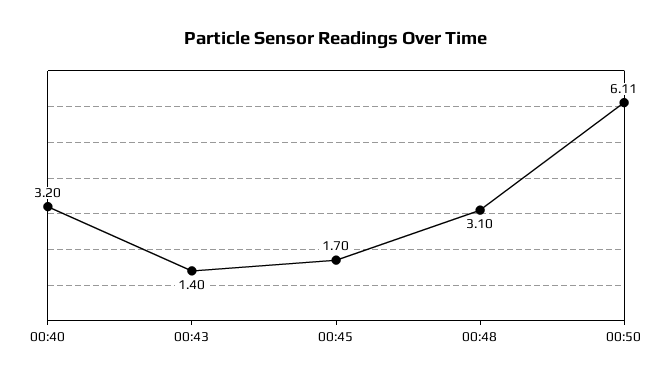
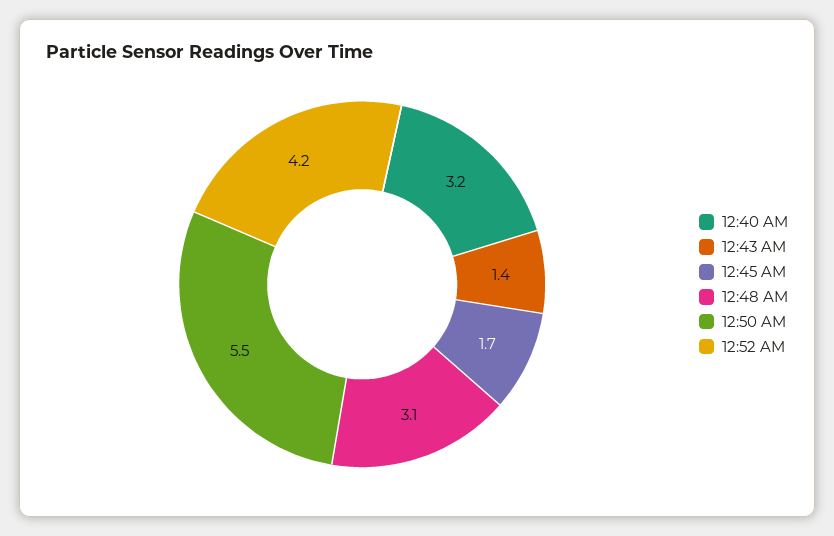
00:50: 6.11 -> 5.5
12:52 AM: none -> 4.2

